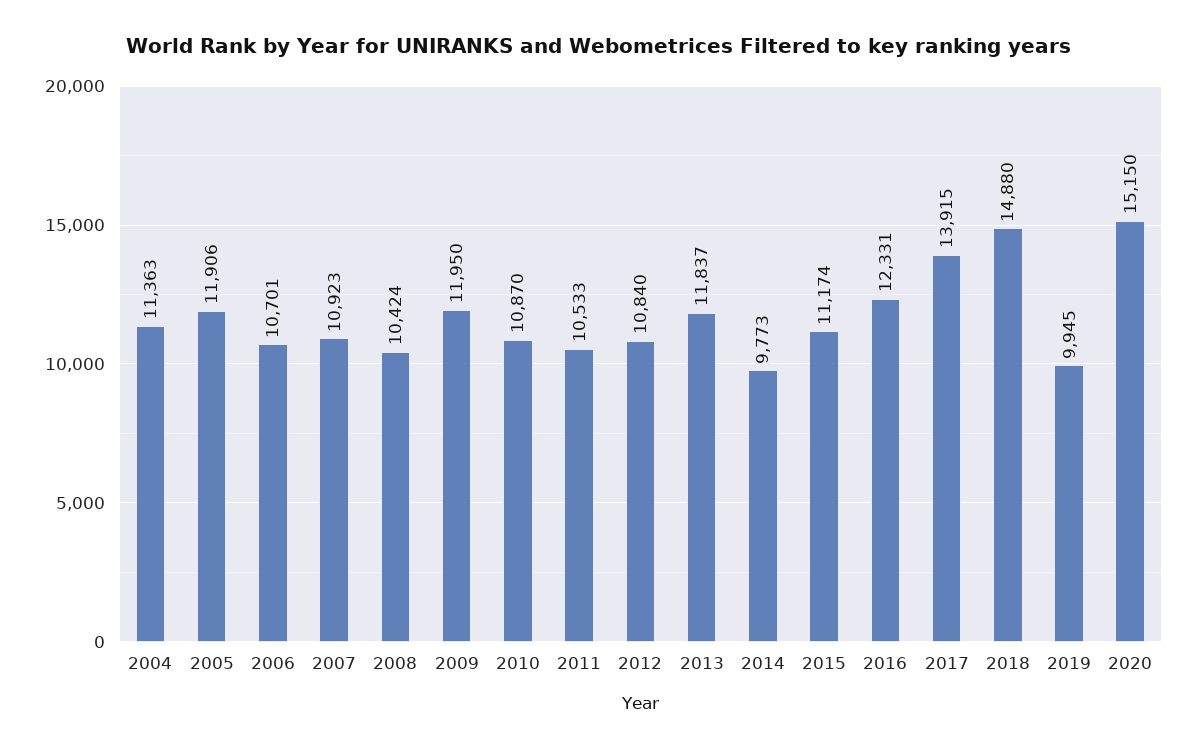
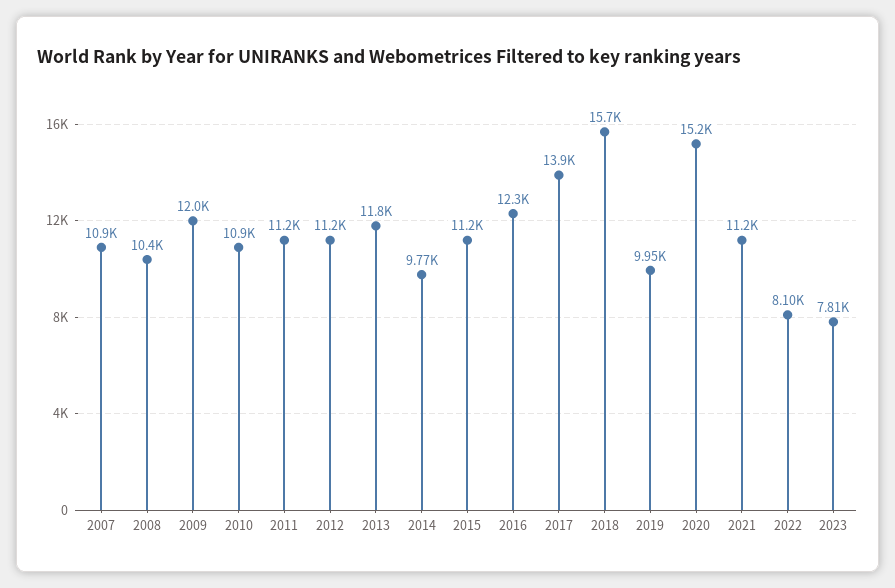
2004: 11363 -> none
2005: 11906 -> none
2006: 10701 -> none
2011: 10533 -> 11200
2012: 10840 -> 11200
2018: 14880 -> 15700
2021: none -> 11200
2022: none -> 8100
2023: none -> 7810

